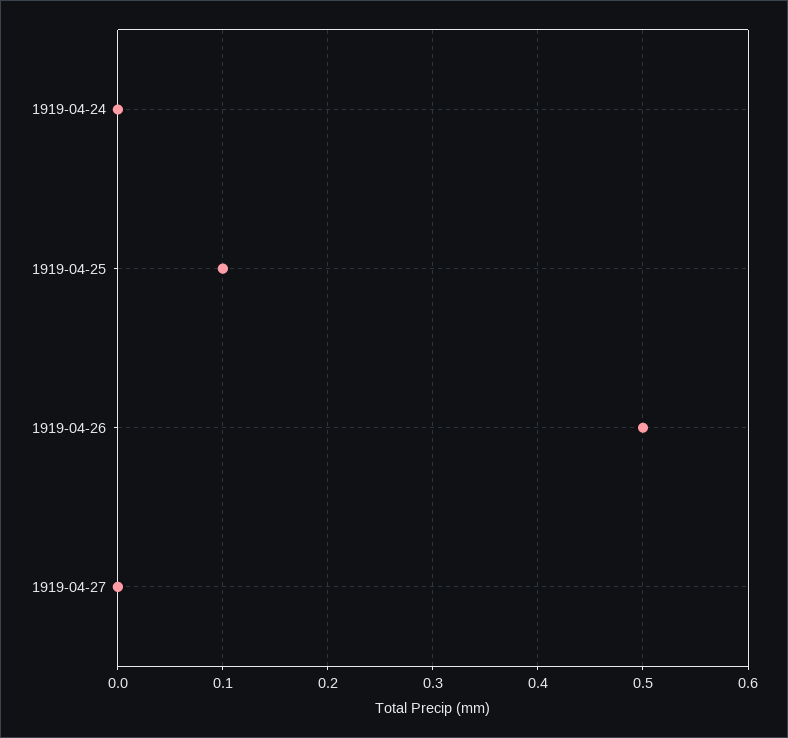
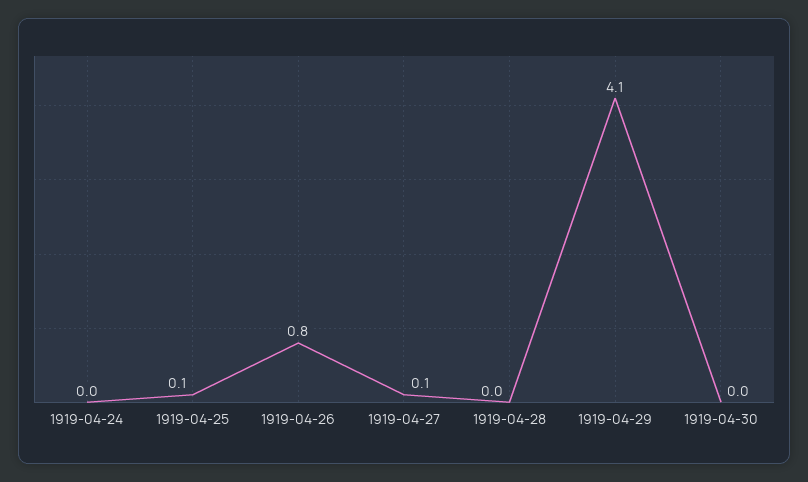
1919-04-26: 0.5 -> 0.8
1919-04-27: 0 -> 0.1
1919-04-28: none -> 0
1919-04-29: none -> 4.1
1919-04-30: none -> 0

